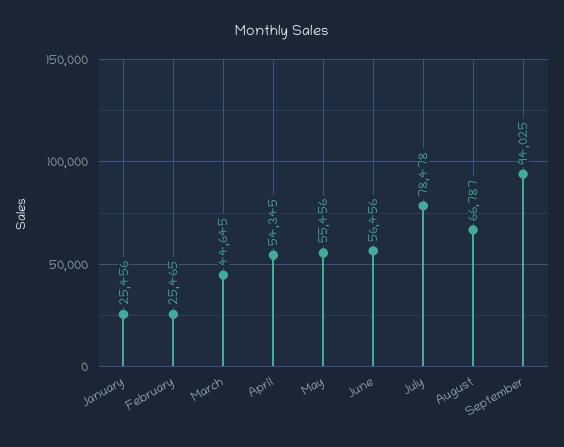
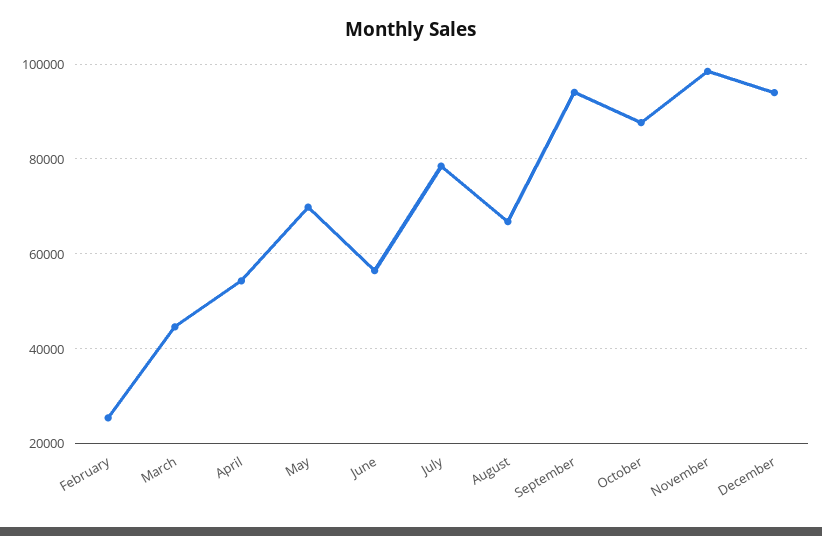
January: 25456 -> none
May: 55456 -> 70000
October: none -> 88000
November: none -> 98000
December: none -> 94000

